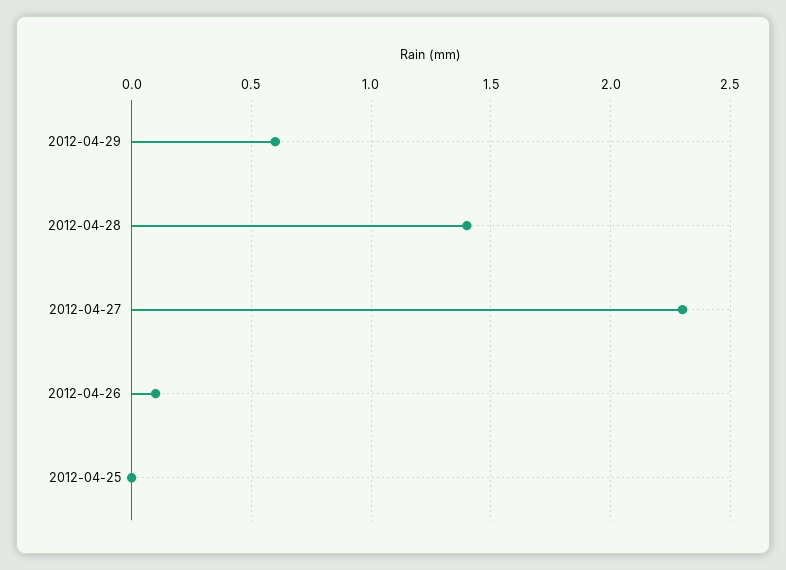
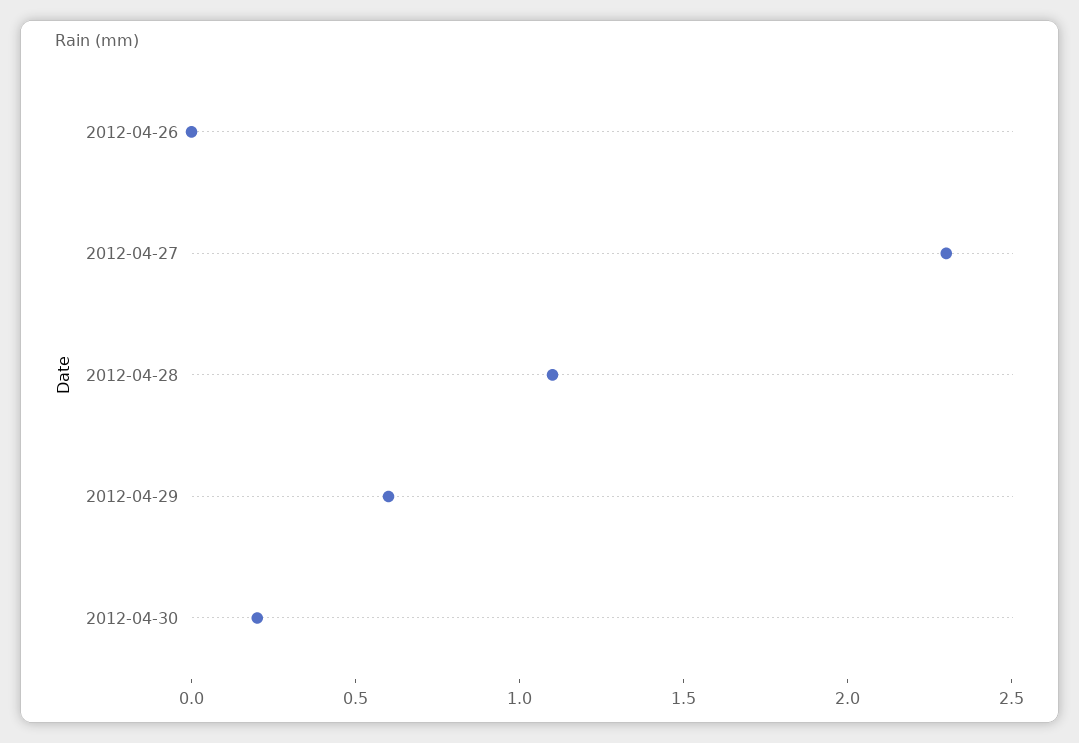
2012-04-28: 1.4 -> 1.1
2012-04-26: 0.1 -> 0
2012-04-25: 0 -> none
2012-04-30: none -> 0.2

